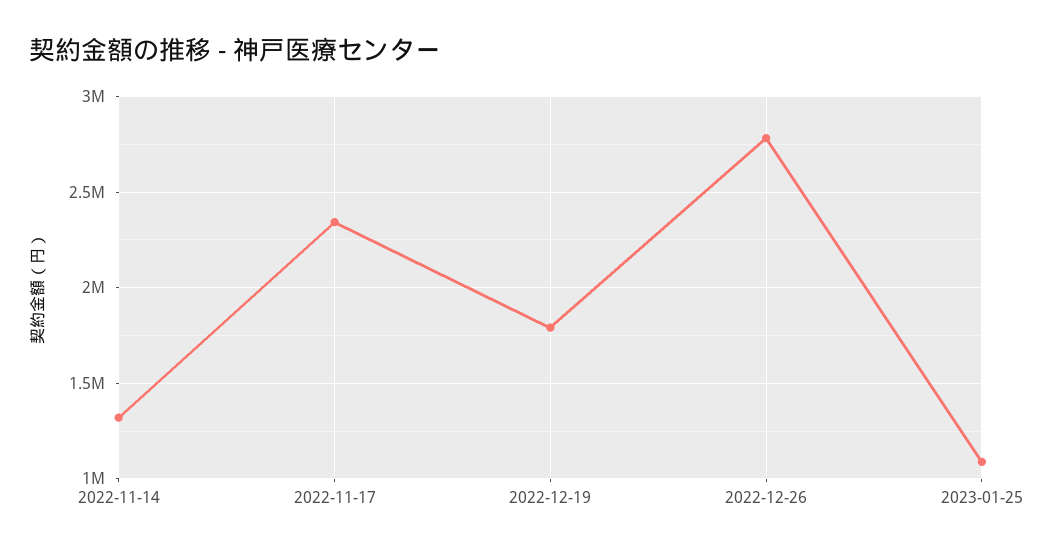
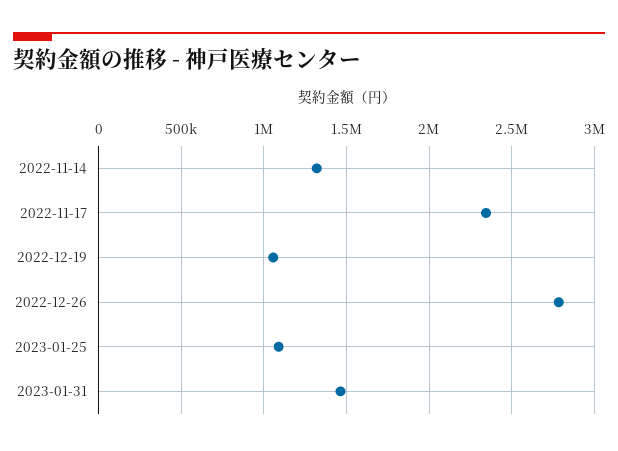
2022-12-19: 1800000 -> 1050000
2023-01-31: none -> 1450000

